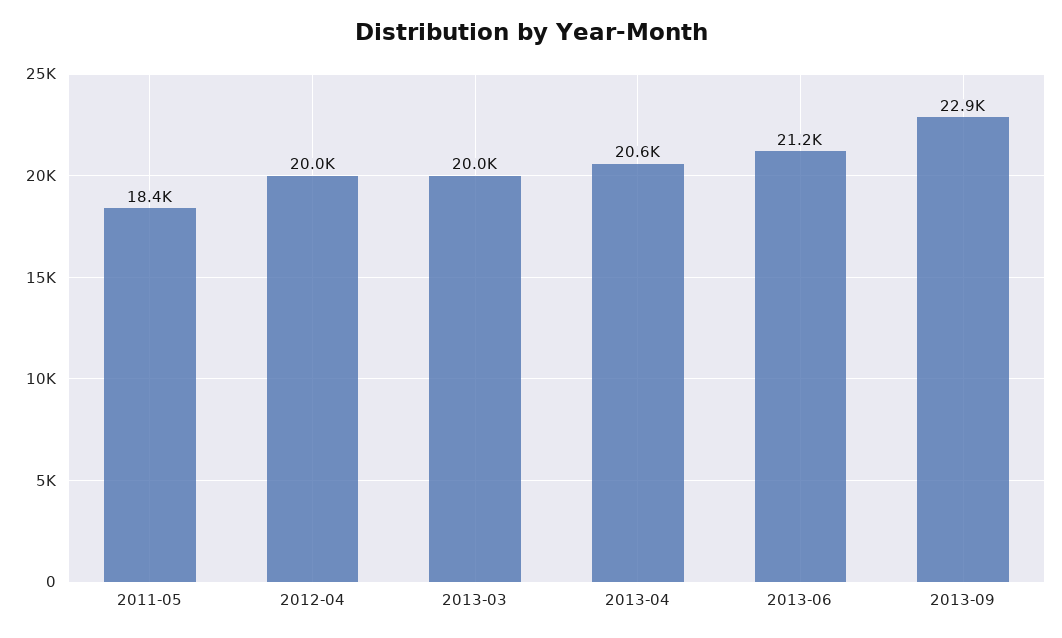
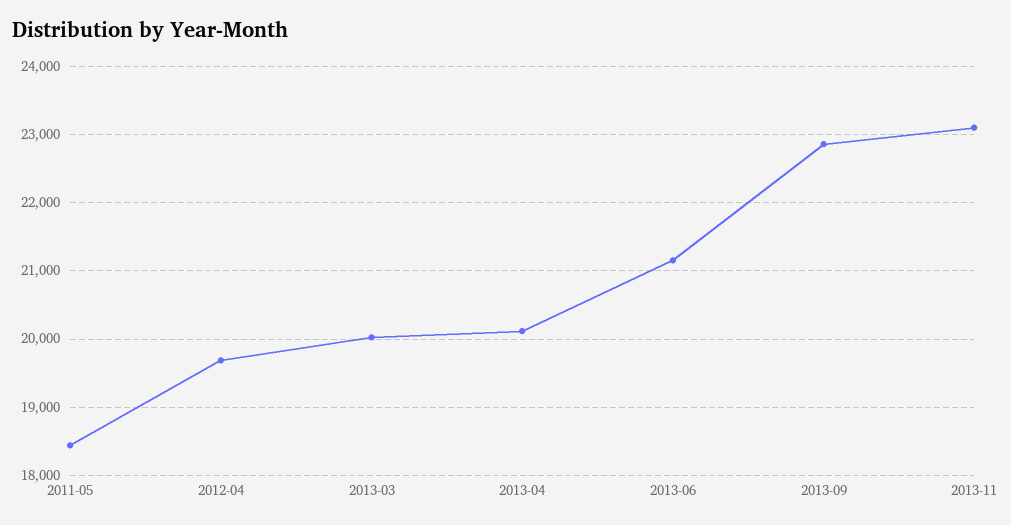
2012-04: 20000 -> 19700
2013-04: 20600 -> 20100
2013-11: none -> 23100

